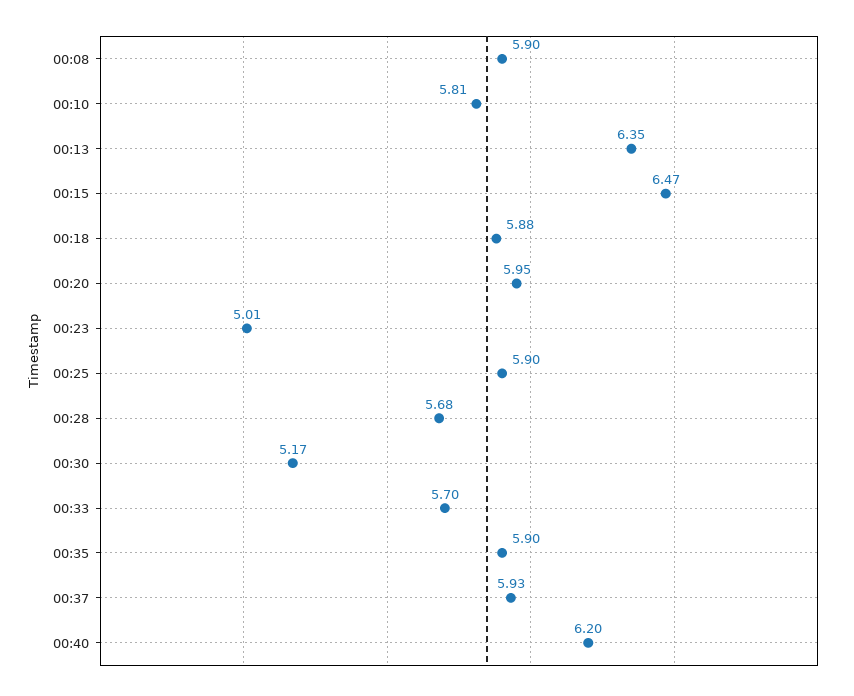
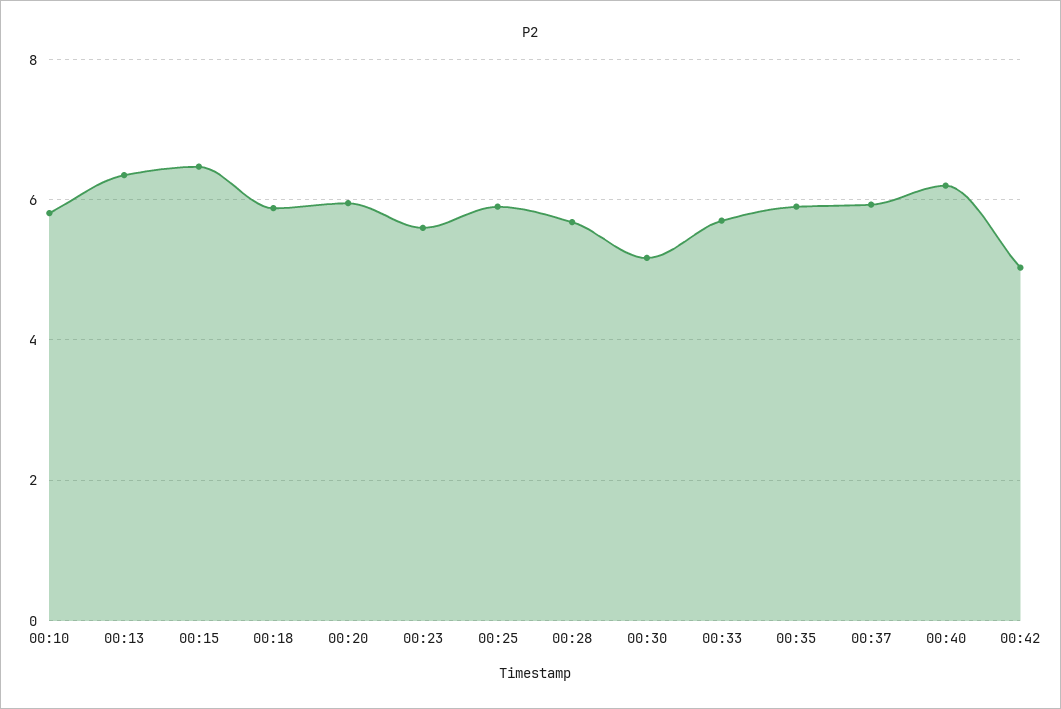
00:08: 5.9 -> none
00:23: 5.01 -> 5.6
00:42: none -> 5

